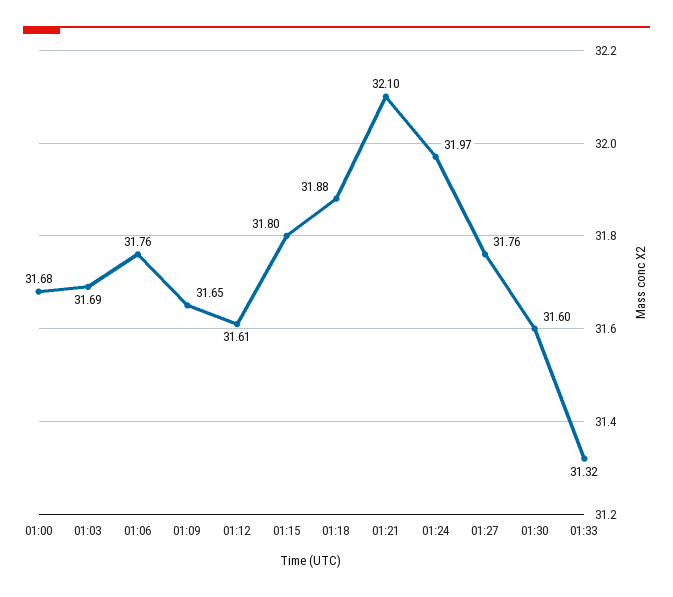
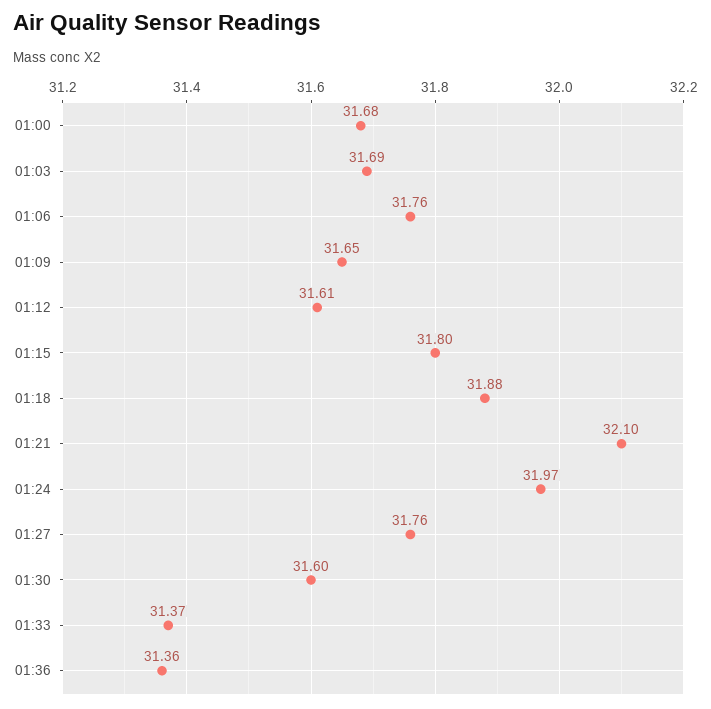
01:33: 31.32 -> 31.37
01:36: none -> 31.36

